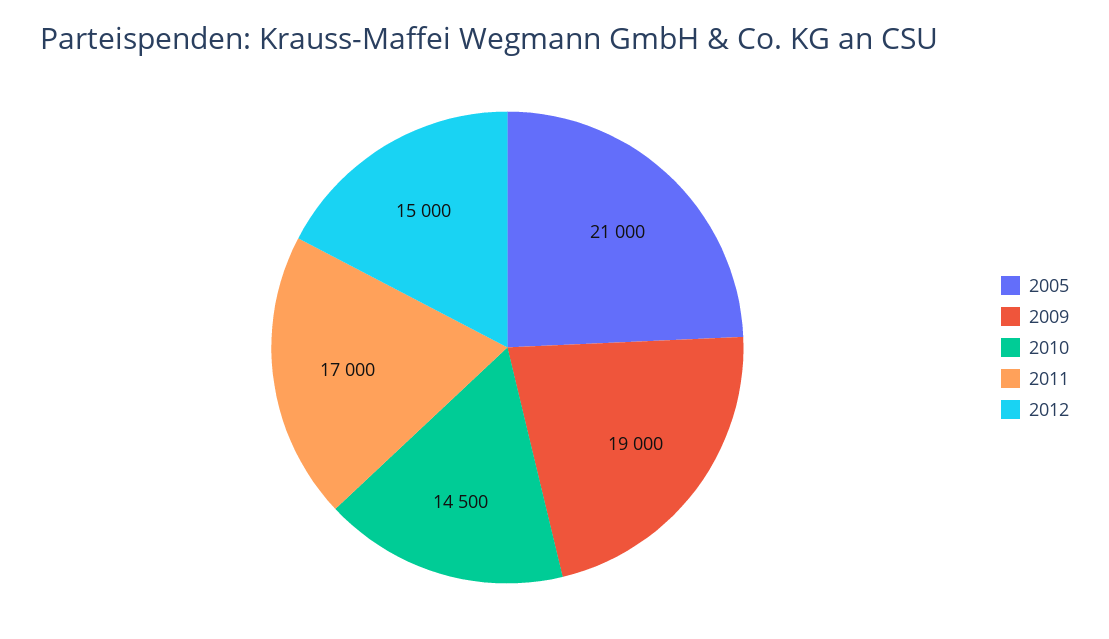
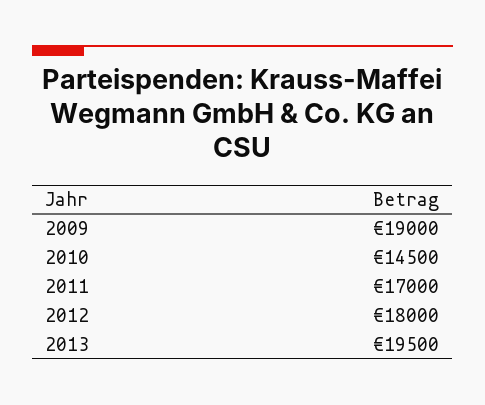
2005: 21000 -> none
2012: 15000 -> 18000
2013: none -> 19500

